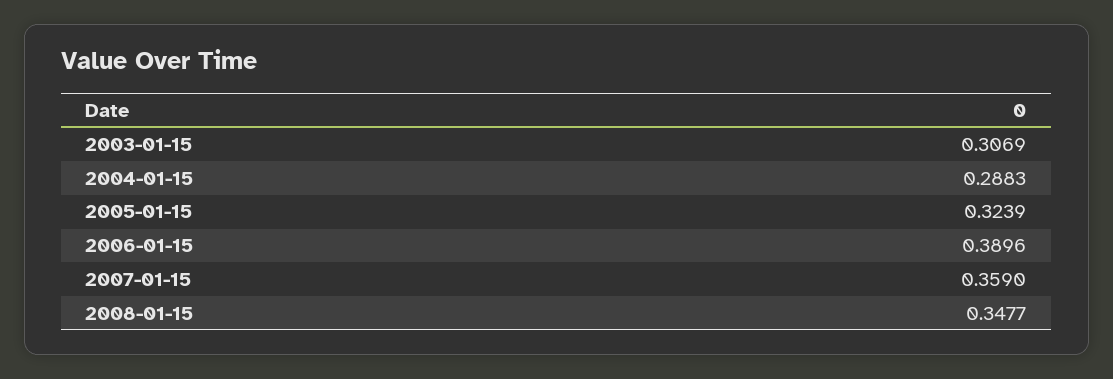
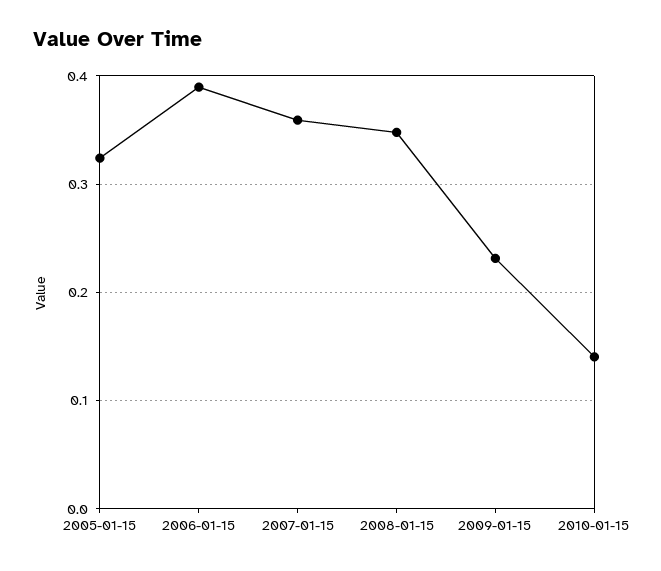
2003-01-15: 0.3069 -> none
2004-01-15: 0.2883 -> none
2009-01-15: none -> 0.23
2010-01-15: none -> 0.14

